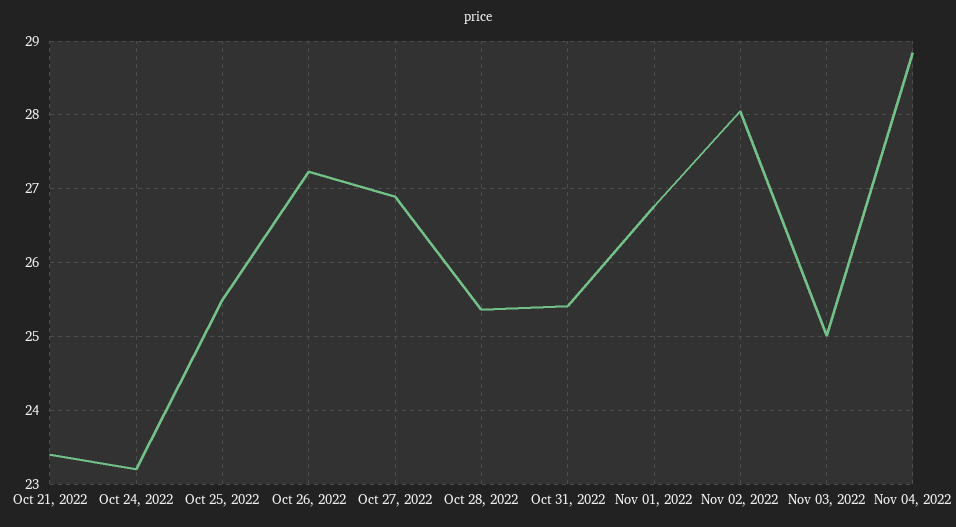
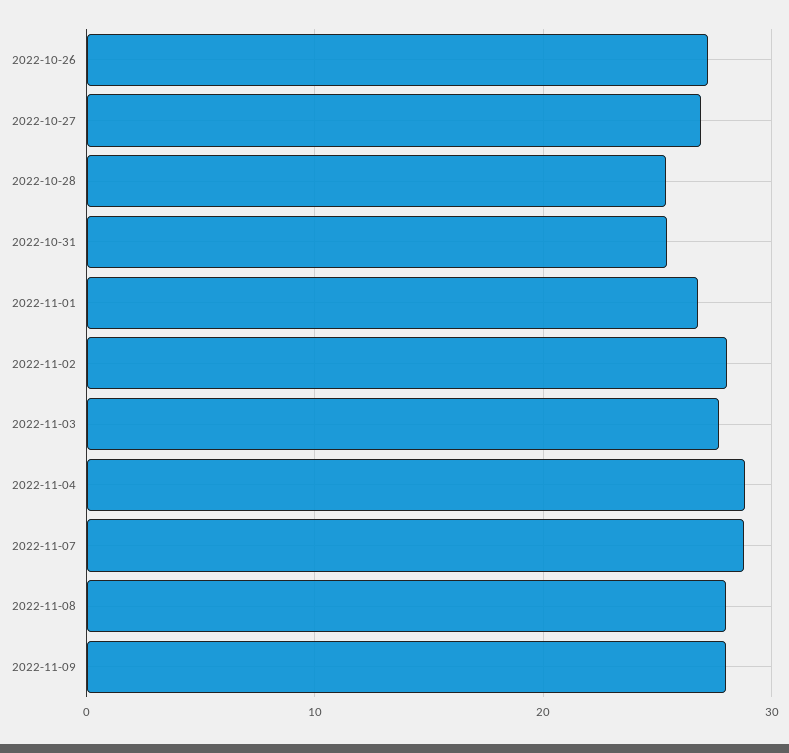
Oct 21, 2022: 23.4 -> none
Oct 24, 2022: 23.2 -> none
Oct 25, 2022: 25.5 -> none
Nov 03, 2022: 25 -> 28
2022-11-07: none -> 29
2022-11-08: none -> 28
2022-11-09: none -> 28

